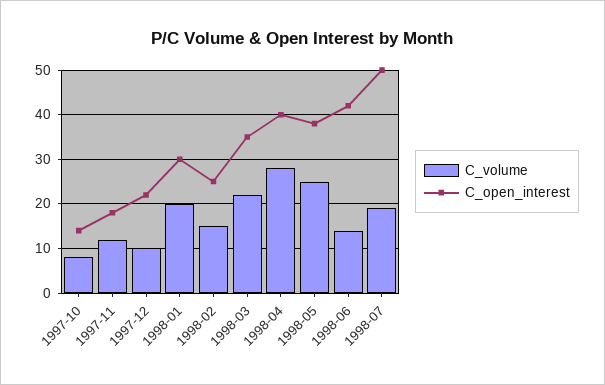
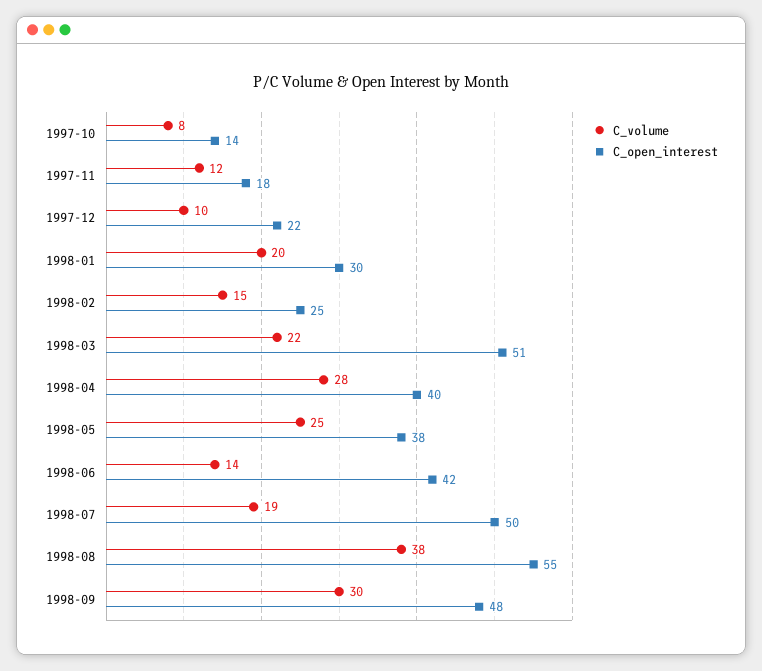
C_open_interest, 1998-03: 35 -> 51
C_volume, 1998-08: none -> 38
C_open_interest, 1998-08: none -> 55
C_volume, 1998-09: none -> 30
C_open_interest, 1998-09: none -> 48

